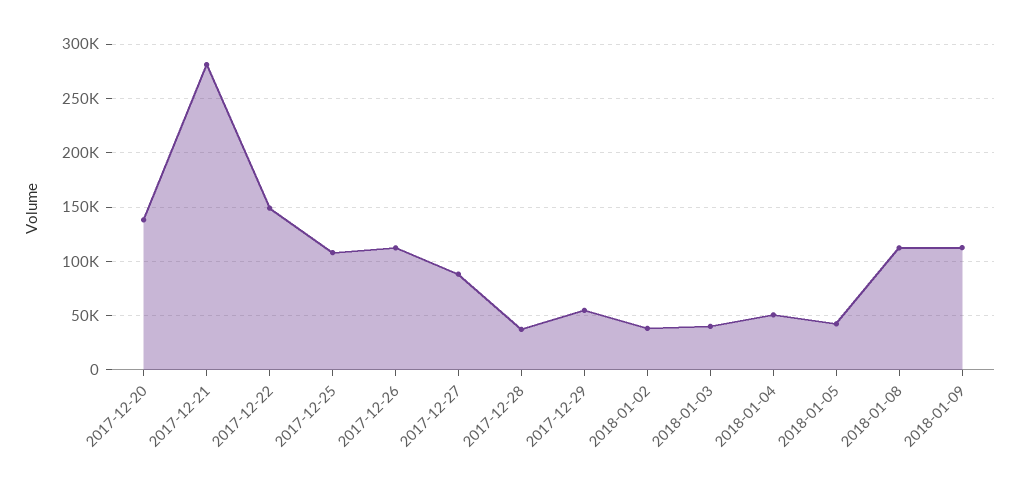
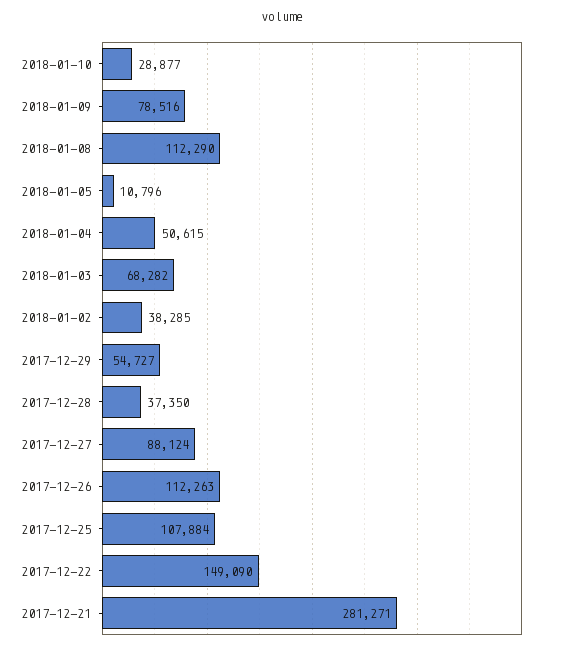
2017-12-20: 140000 -> none
2018-01-03: 40000 -> 68282
2018-01-05: 40000 -> 10796
2018-01-09: 110000 -> 78516
2018-01-10: none -> 28877

